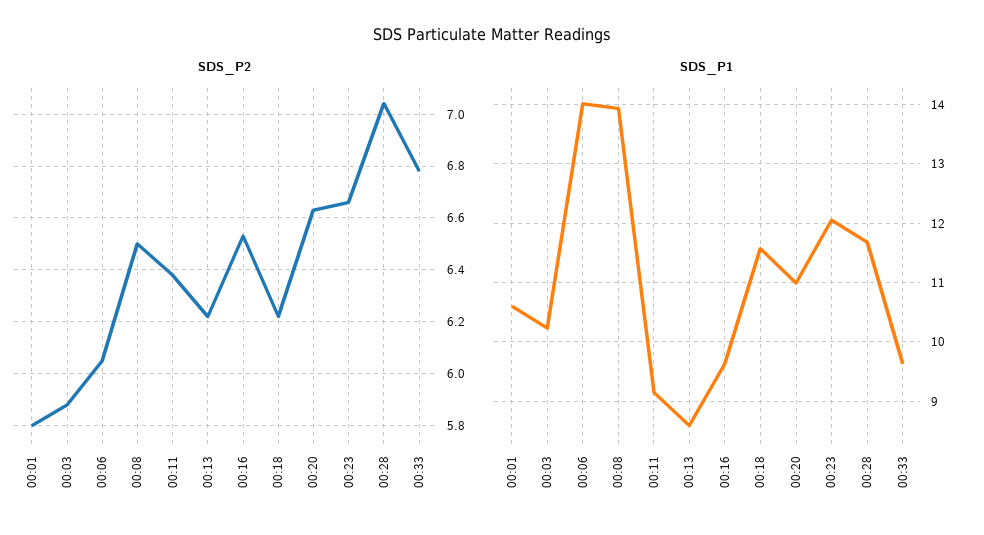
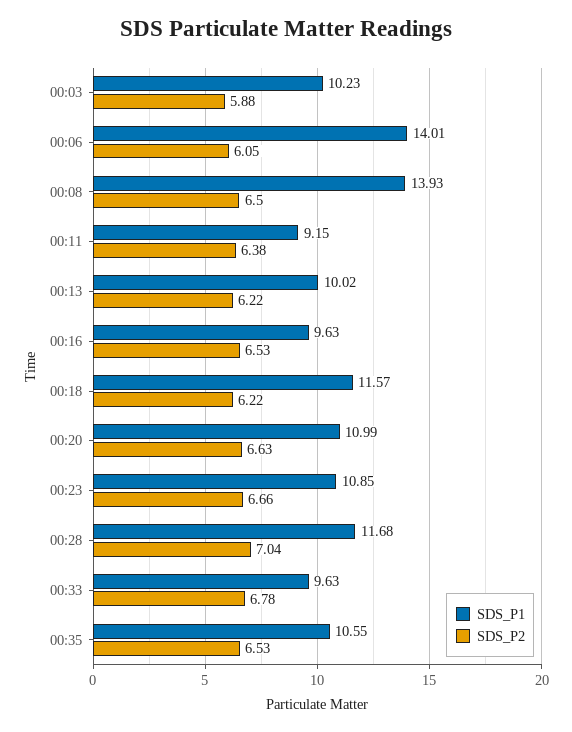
SDS_P2, 00:01: 5.8 -> none
SDS_P1, 00:01: 10.6 -> none
SDS_P1, 00:13: 8.6 -> 10.02
SDS_P1, 00:23: 12 -> 10.85
SDS_P1, 00:35: none -> 10.55
SDS_P2, 00:35: none -> 6.53

